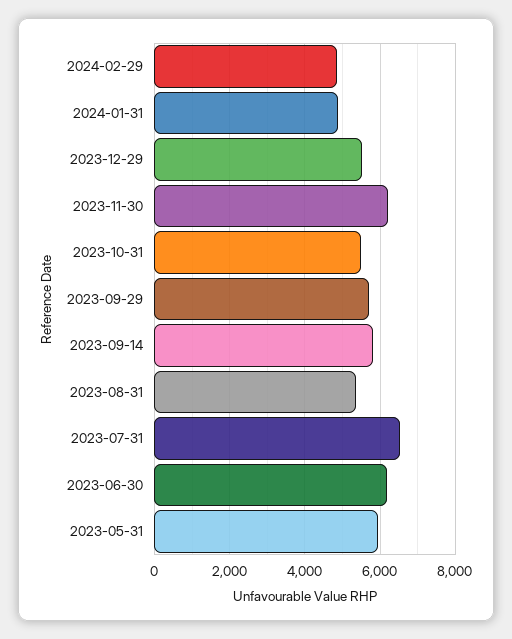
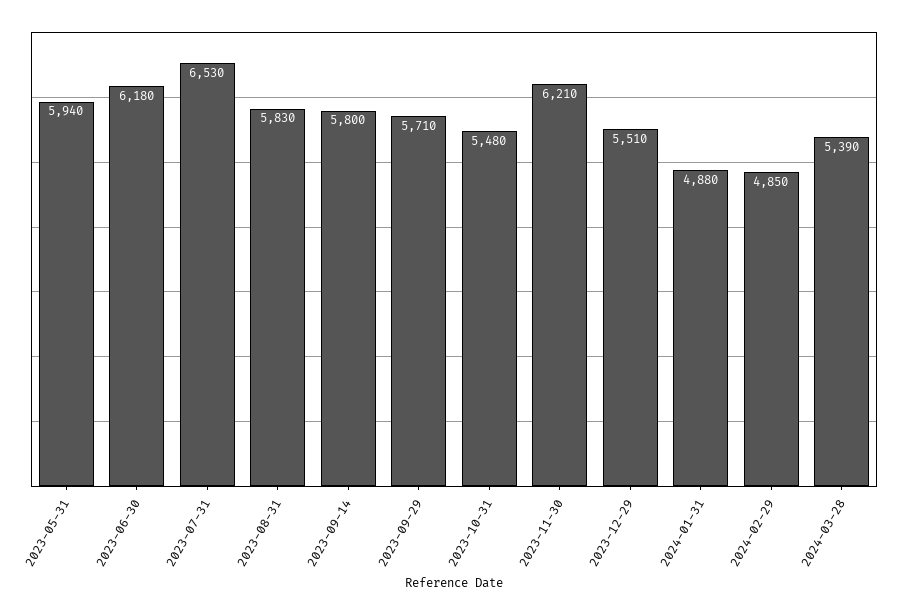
2023-08-31: 5400 -> 5830
2024-03-28: none -> 5390

